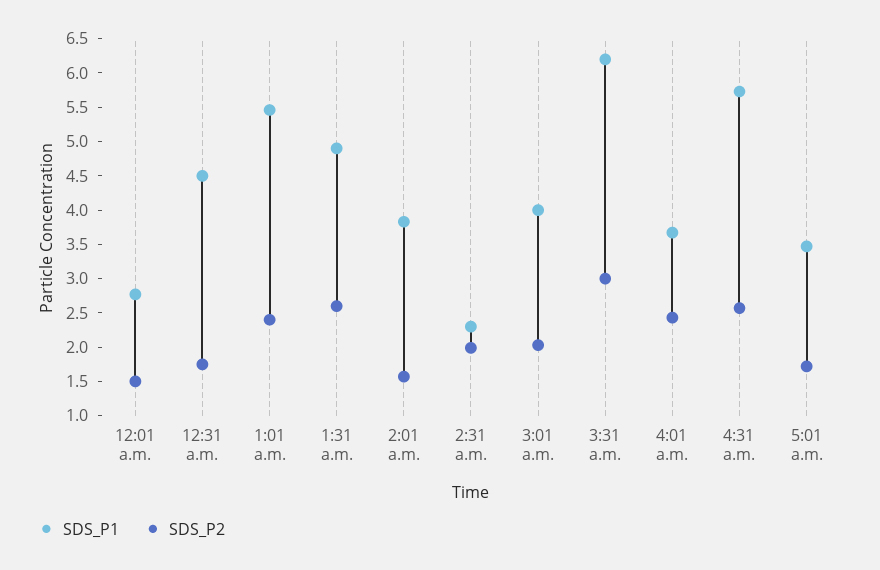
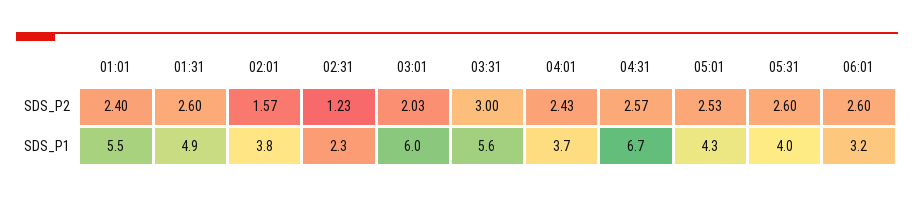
SDS_P1, 12:01 a.m.: 2.75 -> none
SDS_P2, 12:01 a.m.: 1.5 -> none
SDS_P1, 12:31 a.m.: 4.5 -> none
SDS_P2, 12:31 a.m.: 1.75 -> none
SDS_P2, 2:31 a.m.: 2 -> 1.23
SDS_P1, 3:01 a.m.: 4 -> 6
SDS_P1, 3:31 a.m.: 6.25 -> 5.6
SDS_P1, 4:31 a.m.: 5.75 -> 6.7
SDS_P1, 5:01 a.m.: 3.5 -> 4.3
SDS_P2, 5:01 a.m.: 1.75 -> 2.53
SDS_P2, 05:31: none -> 2.6
SDS_P2, 06:01: none -> 2.6
SDS_P1, 05:31: none -> 4
SDS_P1, 06:01: none -> 3.2

